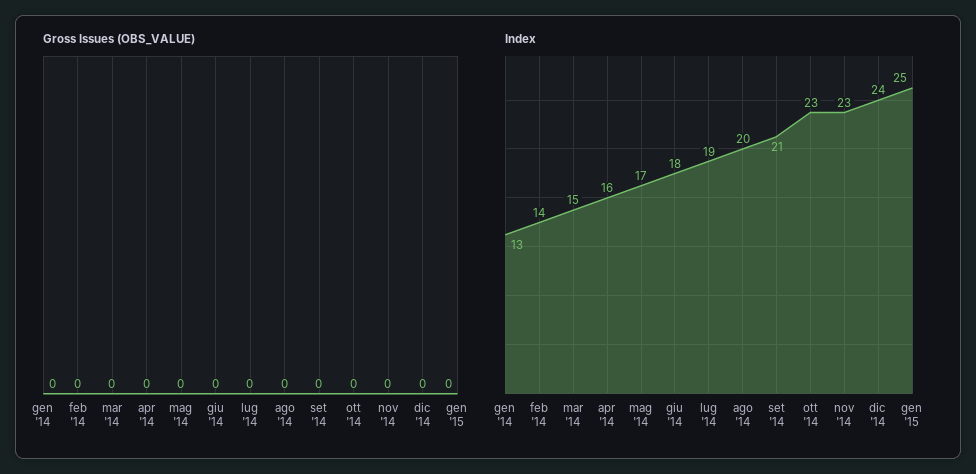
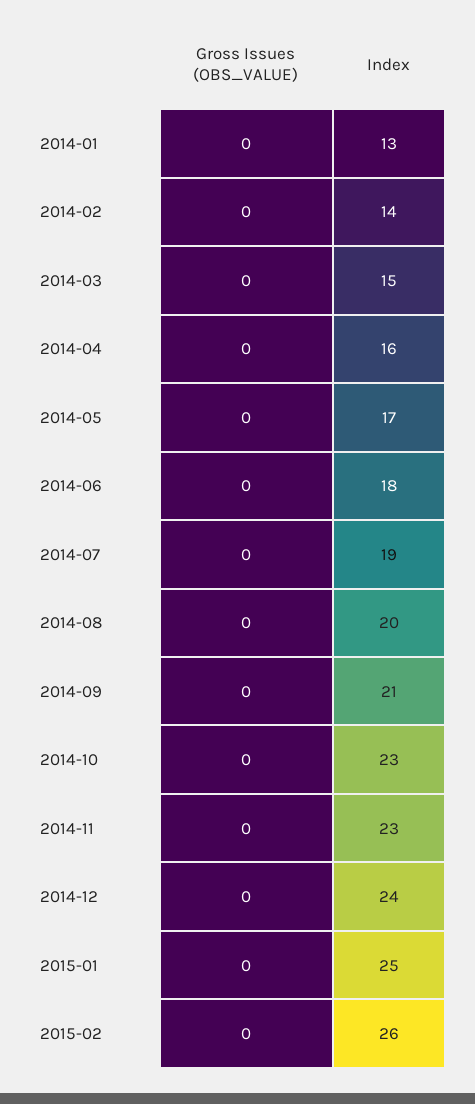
Gross Issues (OBS_VALUE), 2015-02: none -> 0
Index, 2015-02: none -> 26

